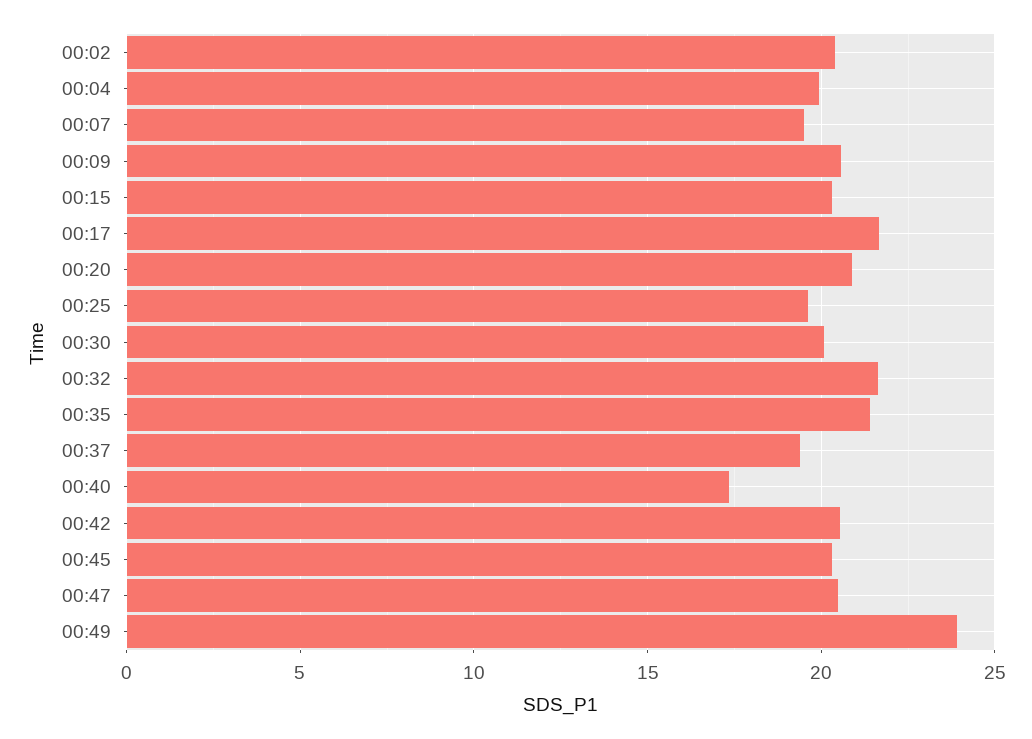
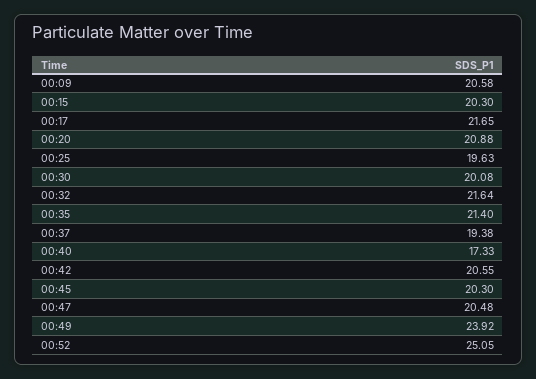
00:02: 20.5 -> none
00:04: 20 -> none
00:07: 19.5 -> none
00:52: none -> 25.05

